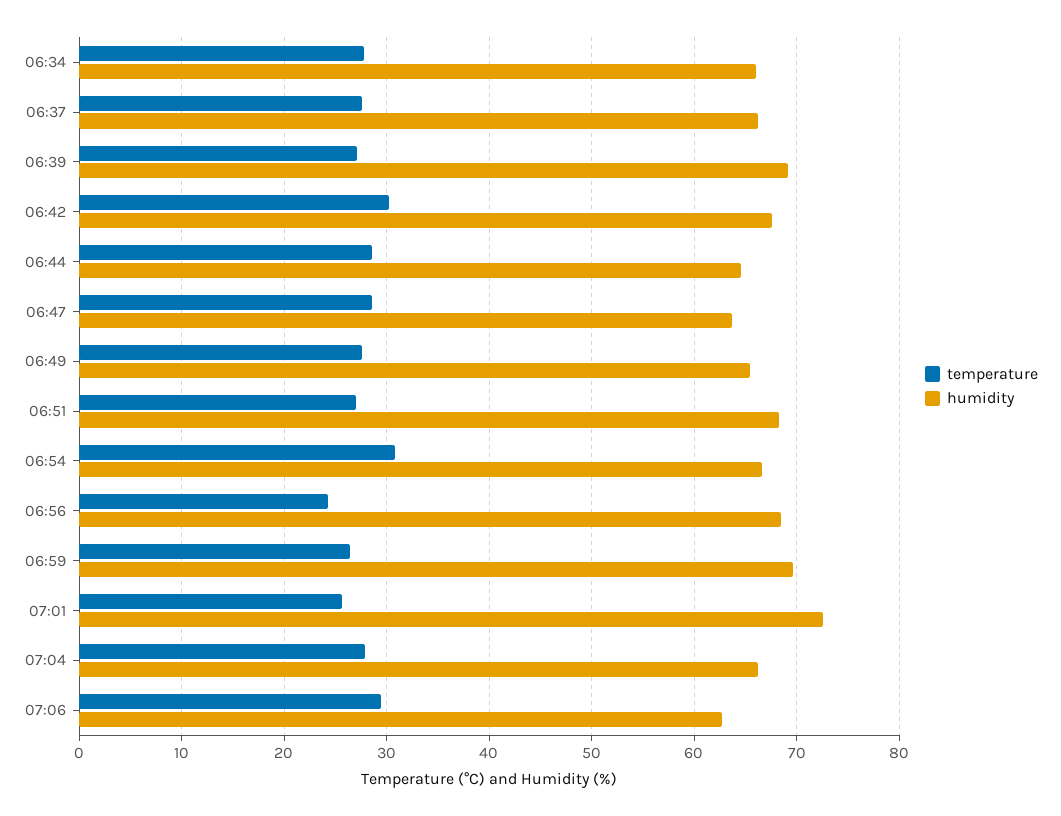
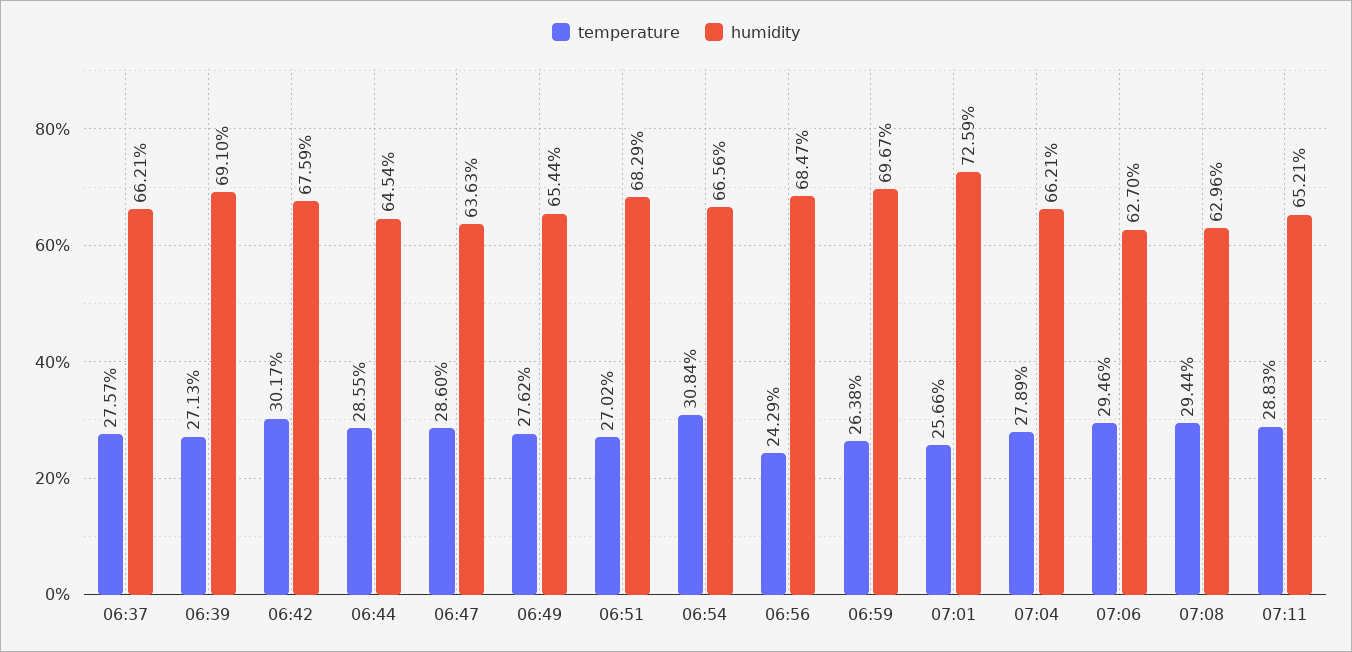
temperature, 06:34: 28 -> none
humidity, 06:34: 66 -> none
temperature, 07:08: none -> 29.44
humidity, 07:08: none -> 62.96
temperature, 07:11: none -> 28.83
humidity, 07:11: none -> 65.21

